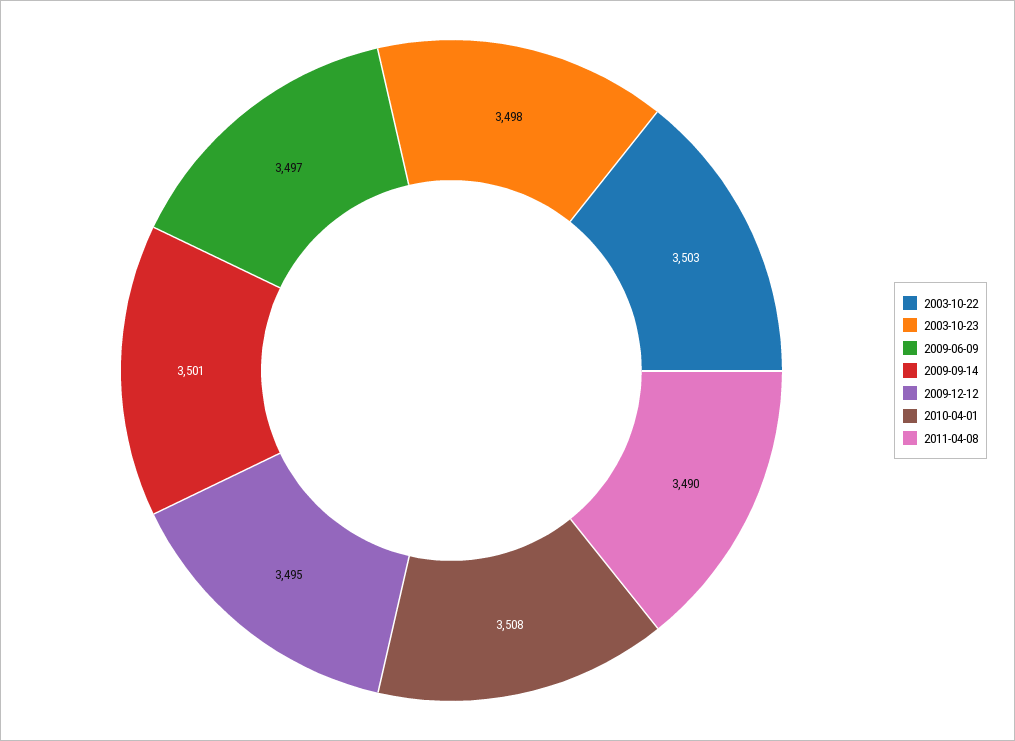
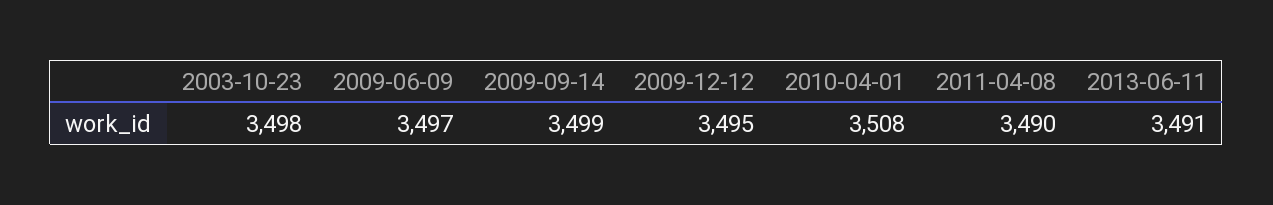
2003-10-22: 3503 -> none
2009-09-14: 3501 -> 3499
2013-06-11: none -> 3491

